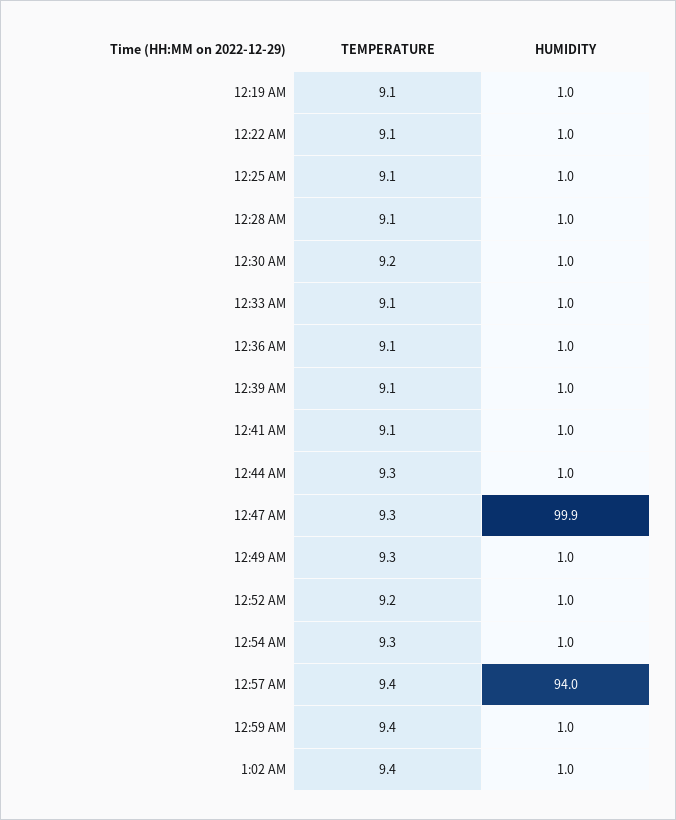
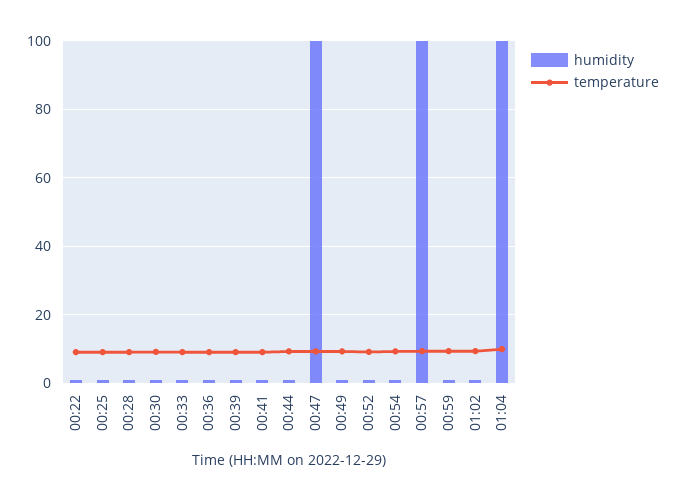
TEMPERATURE, 12:19 AM: 9.1 -> none
HUMIDITY, 12:19 AM: 1 -> none
HUMIDITY, 12:57 AM: 94 -> 100
HUMIDITY, 01:04: none -> 100
TEMPERATURE, 01:04: none -> 10

